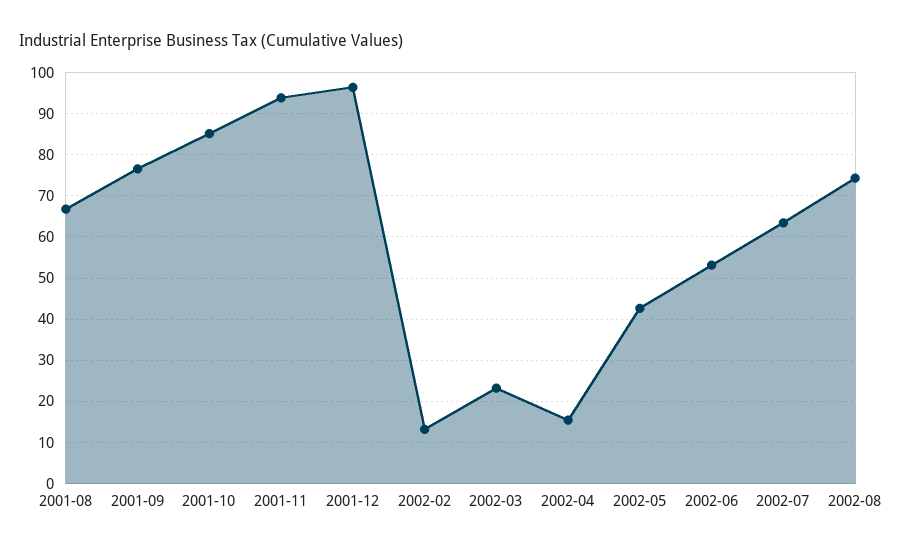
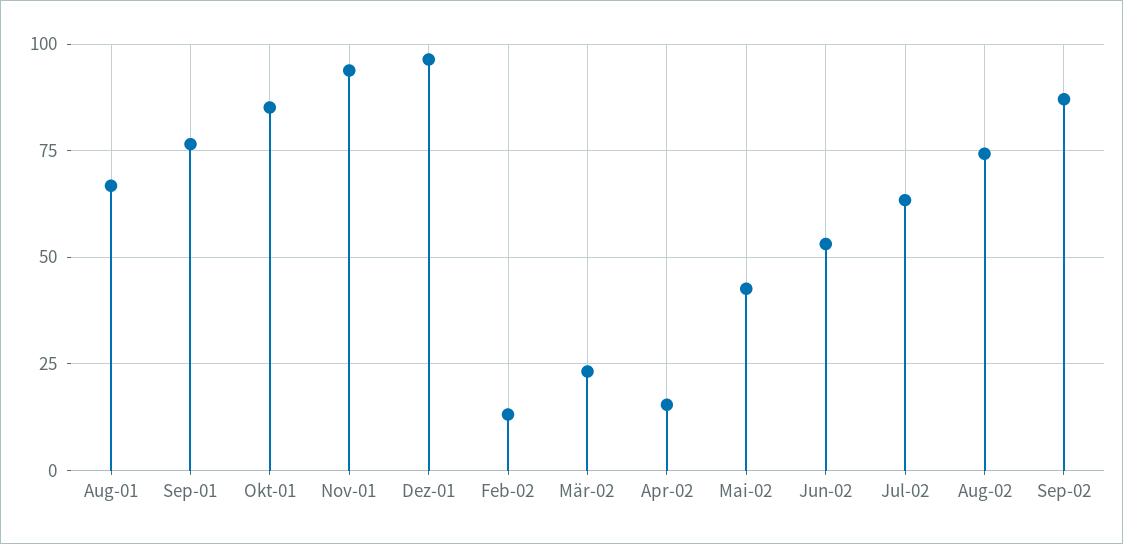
Sep-02: none -> 87.5

